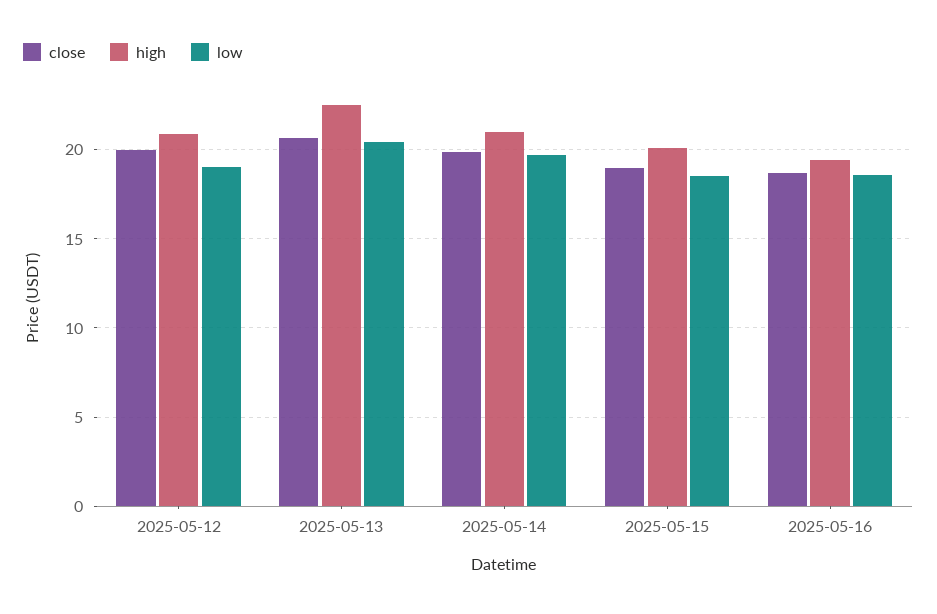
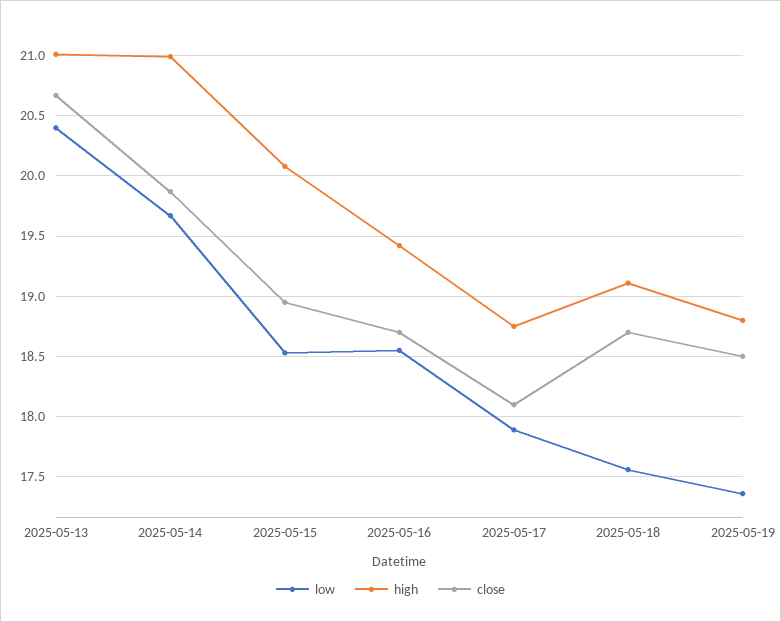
close, 2025-05-12: 20 -> none
high, 2025-05-12: 21 -> none
low, 2025-05-12: 19 -> none
high, 2025-05-13: 22.5 -> 21
low, 2025-05-17: none -> 17.9
high, 2025-05-17: none -> 18.75
close, 2025-05-17: none -> 18.1
low, 2025-05-18: none -> 17.55
high, 2025-05-18: none -> 19.1
close, 2025-05-18: none -> 18.7
low, 2025-05-19: none -> 17.35
high, 2025-05-19: none -> 18.8
close, 2025-05-19: none -> 18.5

